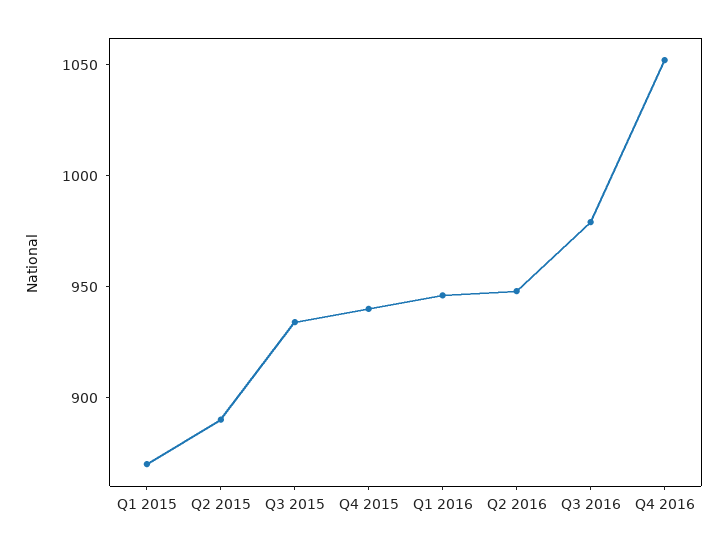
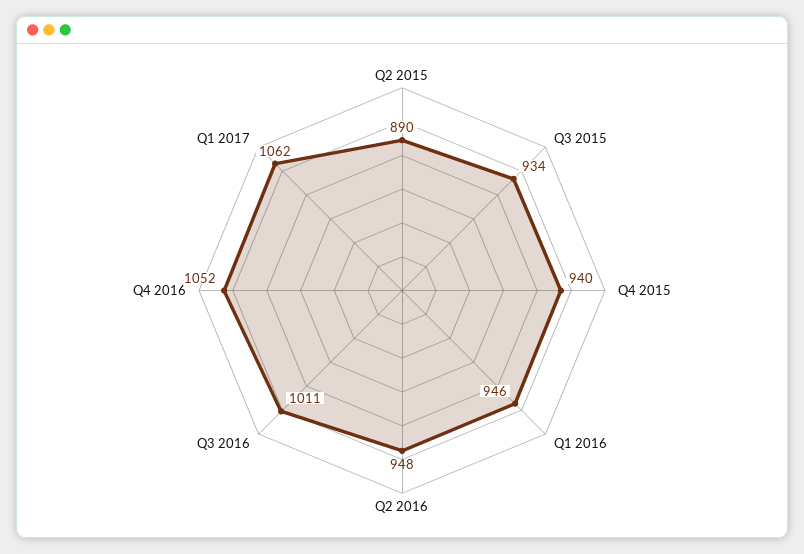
Q1 2015: 870 -> none
Q3 2016: 980 -> 1011
Q1 2017: none -> 1062

